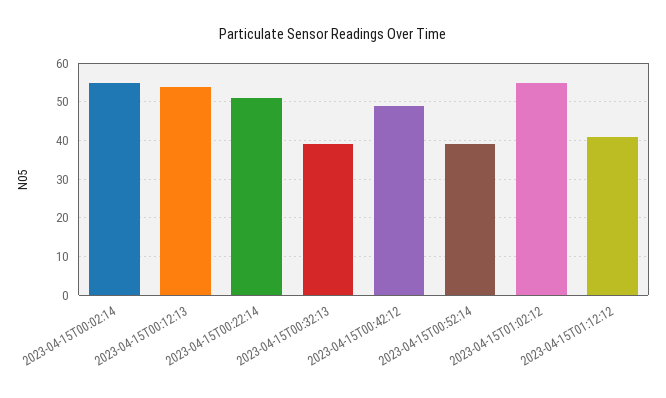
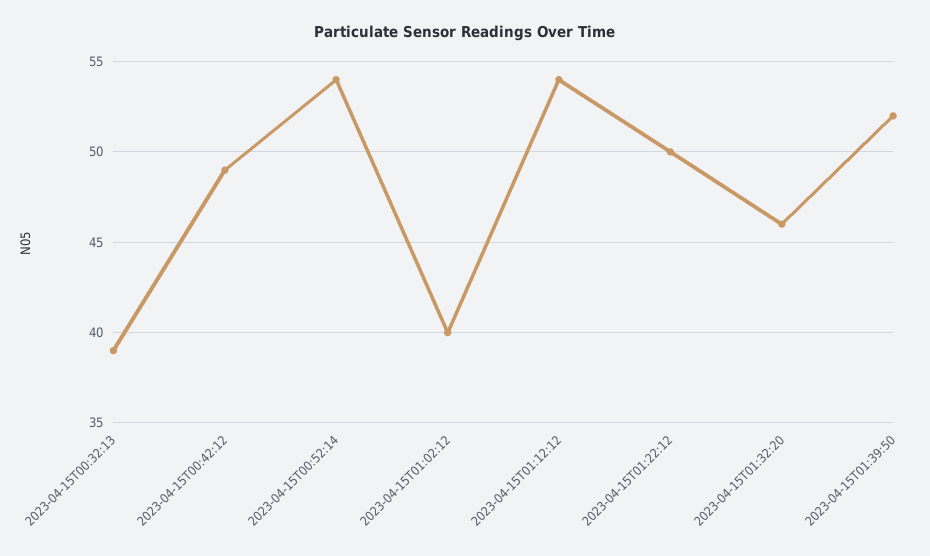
2023-04-15T00:02:14: 55 -> none
2023-04-15T00:12:13: 55 -> none
2023-04-15T00:22:14: 50 -> none
2023-04-15T00:52:14: 40 -> 54
2023-04-15T01:02:12: 55 -> 40
2023-04-15T01:12:12: 40 -> 54
2023-04-15T01:22:12: none -> 50
2023-04-15T01:32:20: none -> 46
2023-04-15T01:39:50: none -> 52

